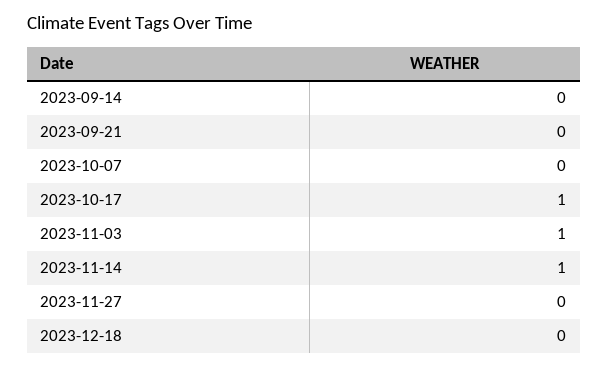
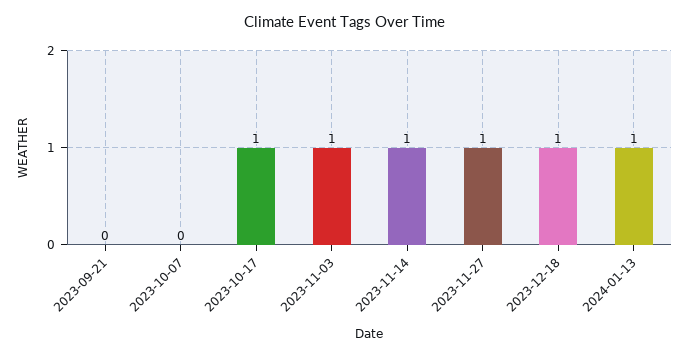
2023-09-14: 0 -> none
2023-11-27: 0 -> 1
2023-12-18: 0 -> 1
2024-01-13: none -> 1

